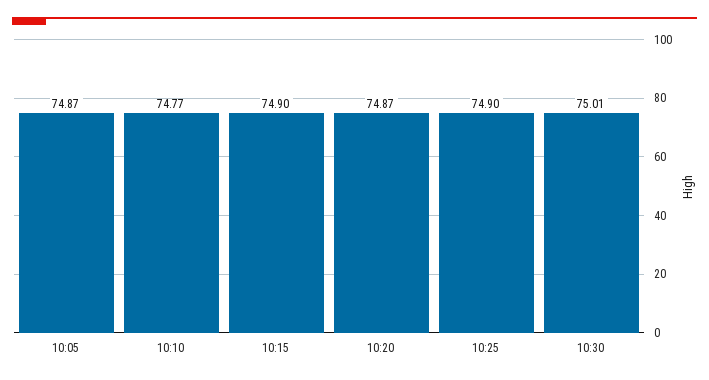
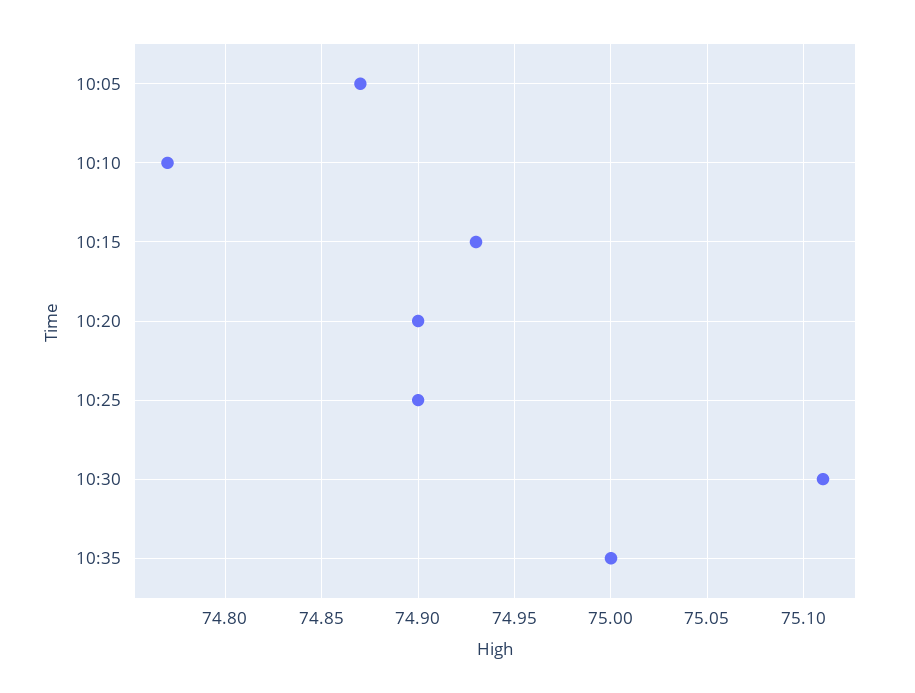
10:15: 74.9 -> 74.93
10:20: 74.87 -> 74.9
10:30: 75.01 -> 75.11
10:35: none -> 75

